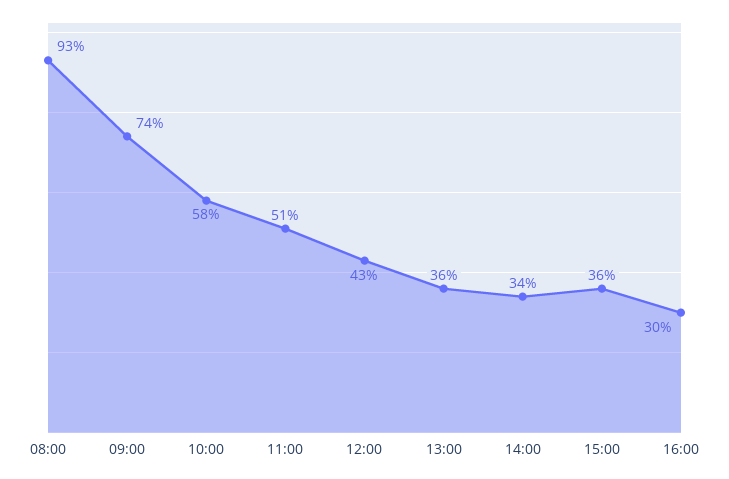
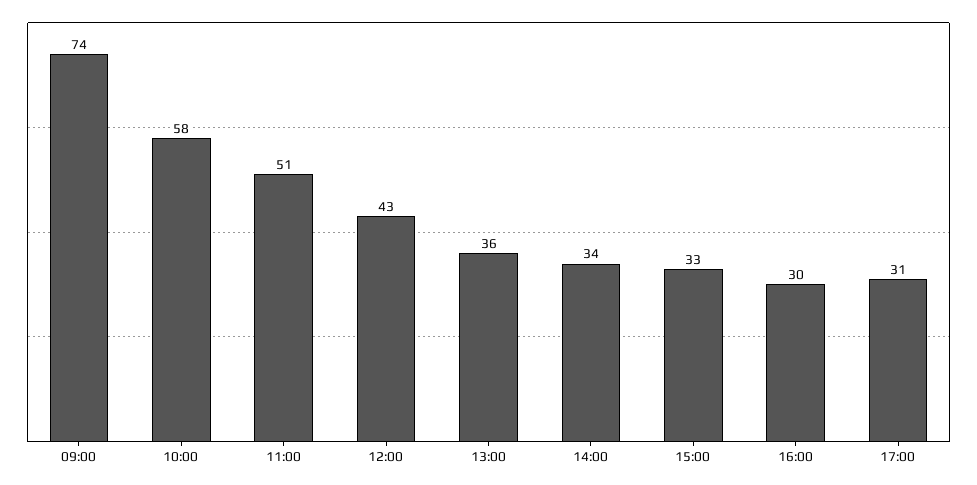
08:00: 93 -> none
15:00: 36 -> 33
17:00: none -> 31

